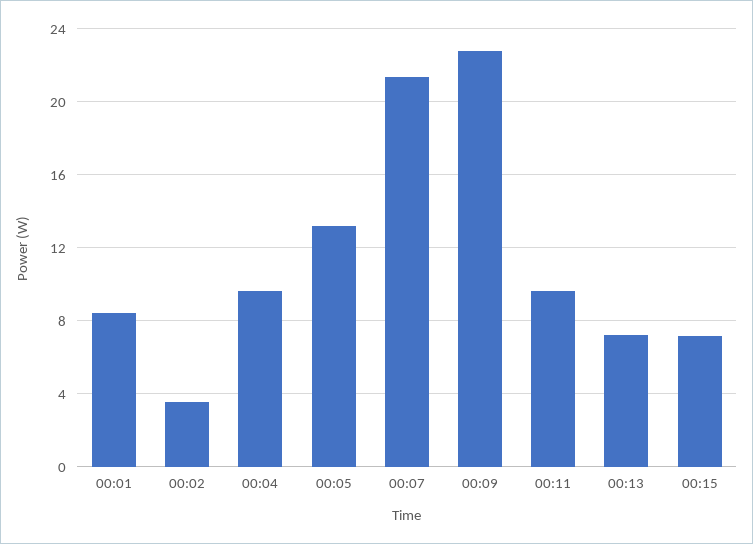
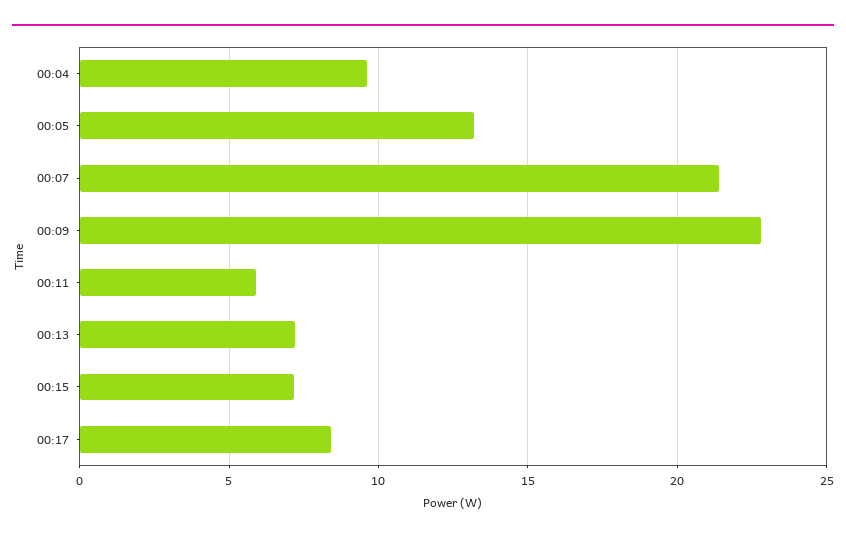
00:01: 8.5 -> none
00:02: 3.5 -> none
00:11: 9.5 -> 6
00:17: none -> 8.5

